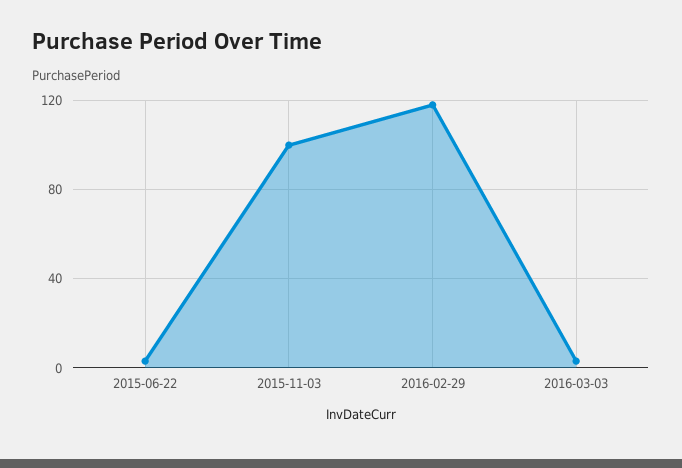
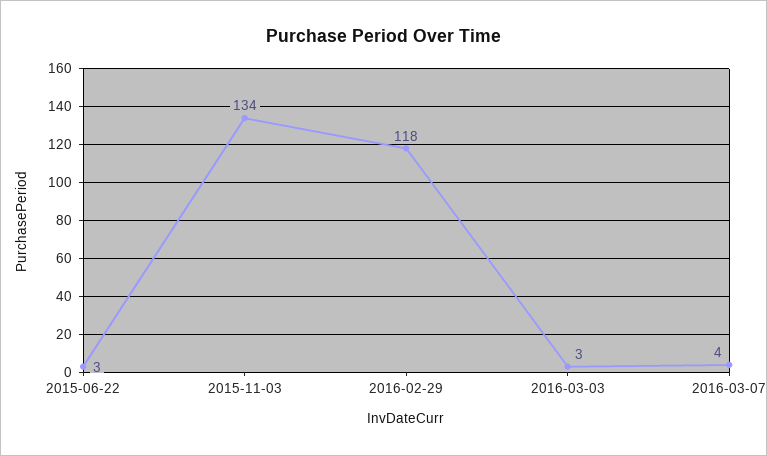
2015-11-03: 100 -> 134
2016-03-07: none -> 4

